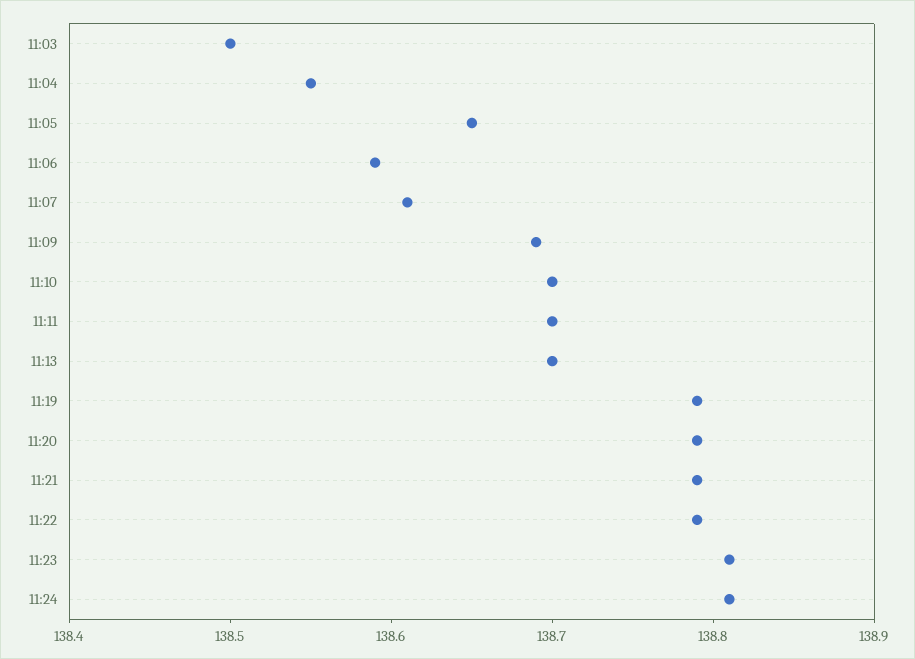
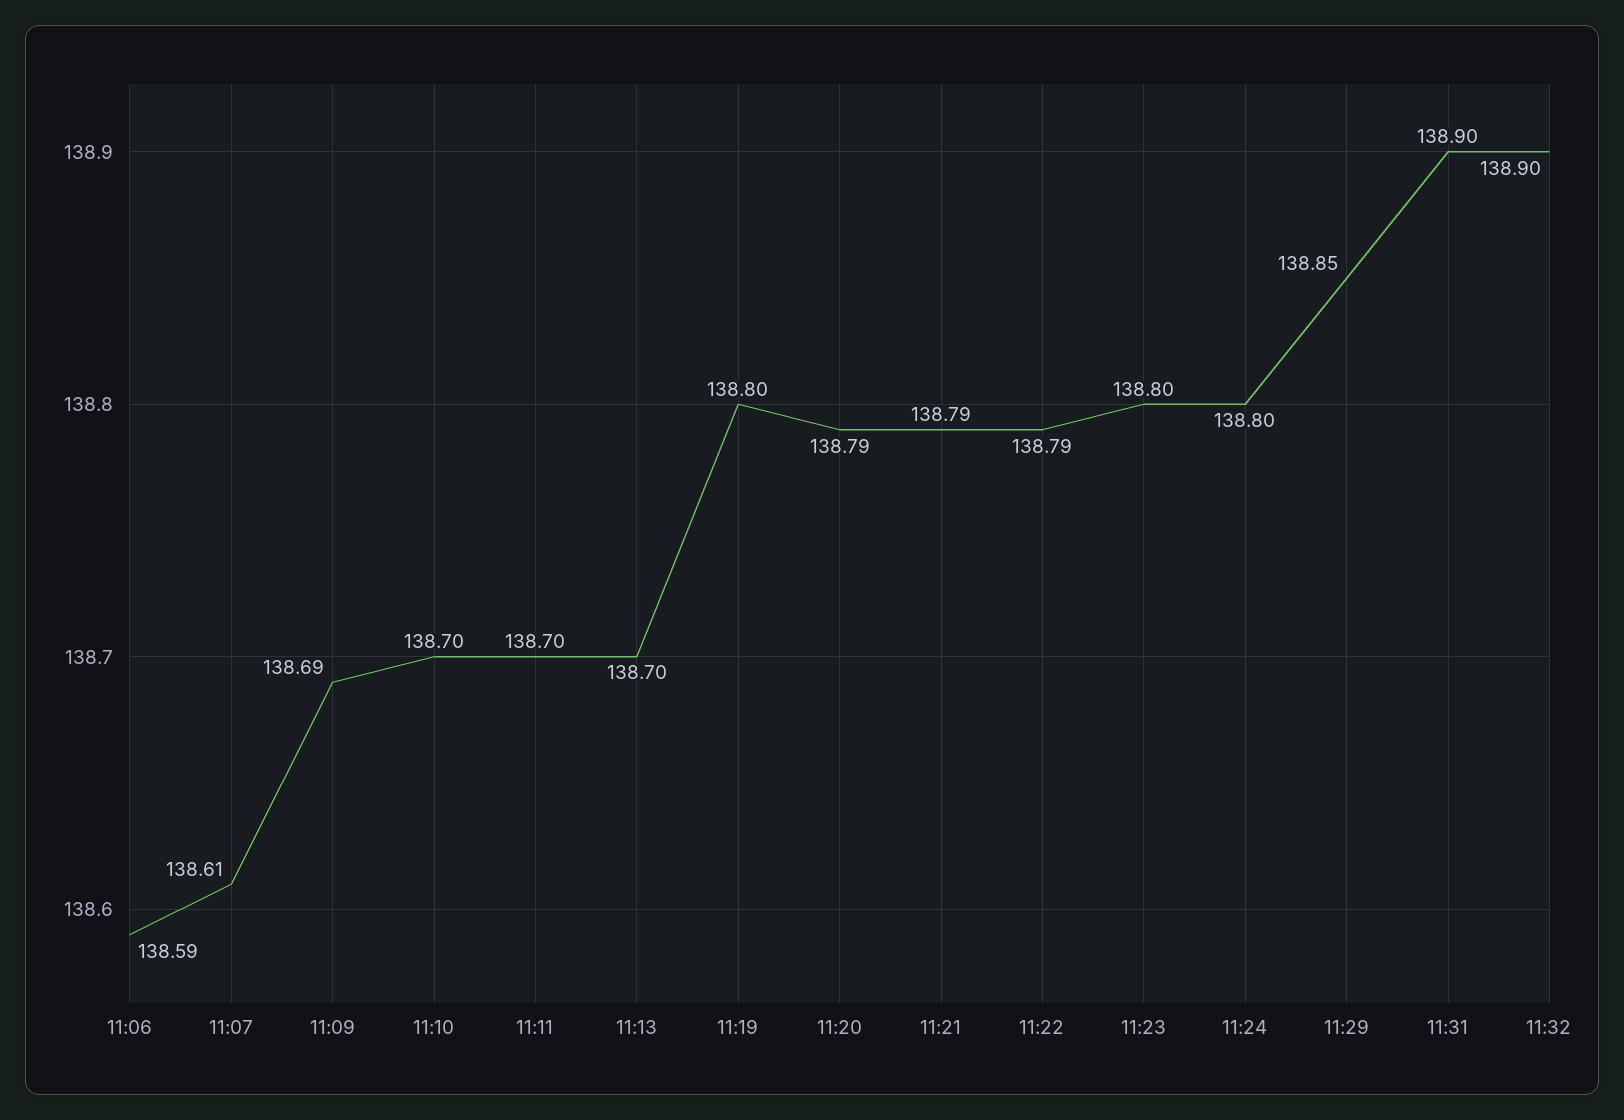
11:03: 138.5 -> none
11:04: 138.55 -> none
11:05: 138.65 -> none
11:19: 138.79 -> 138.8
11:23: 138.81 -> 138.8
11:24: 138.81 -> 138.8
11:29: none -> 138.85
11:31: none -> 138.9
11:32: none -> 138.9

